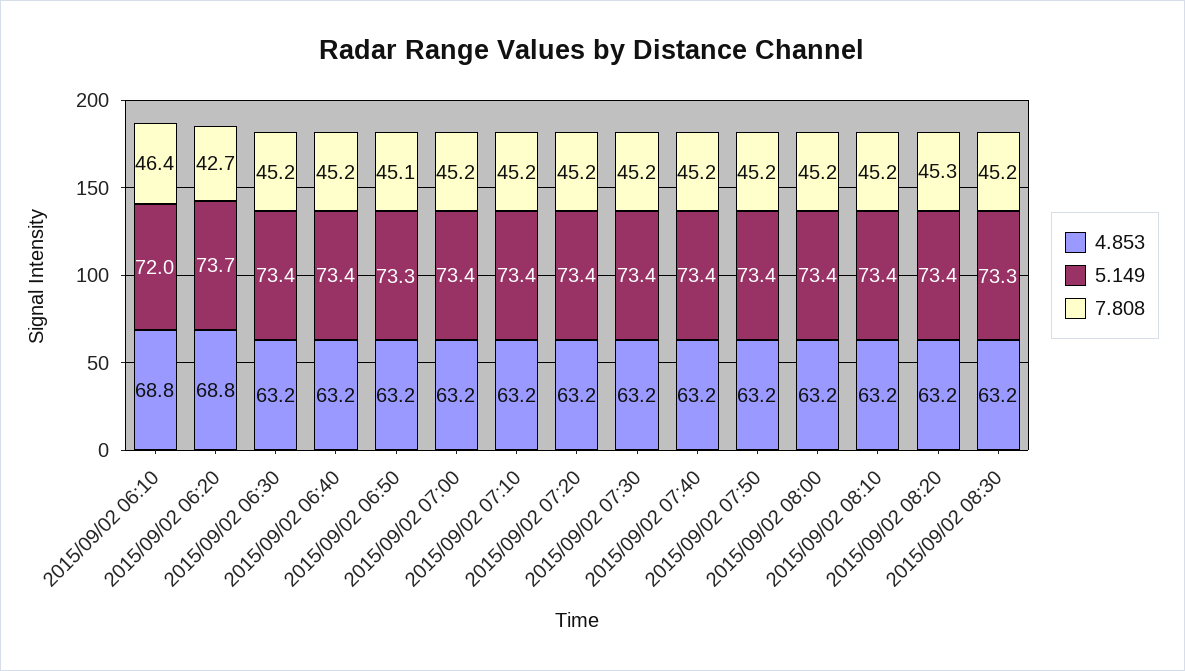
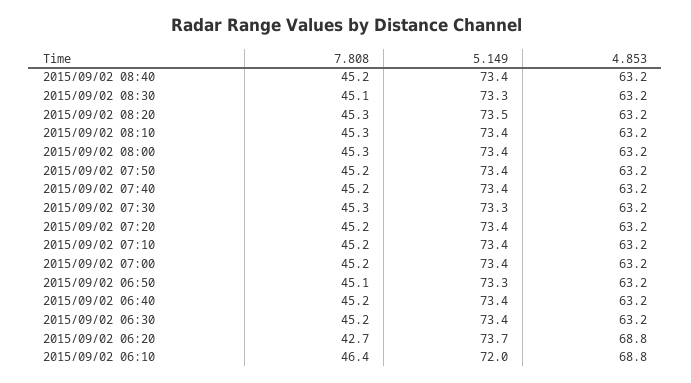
5.149, 2015/09/02 07:30: 73.4 -> 73.3
7.808, 2015/09/02 07:30: 45.2 -> 45.3
7.808, 2015/09/02 08:00: 45.2 -> 45.3
7.808, 2015/09/02 08:10: 45.2 -> 45.3
5.149, 2015/09/02 08:20: 73.4 -> 73.5
7.808, 2015/09/02 08:30: 45.2 -> 45.1
7.808, 2015/09/02 08:40: none -> 45.2
5.149, 2015/09/02 08:40: none -> 73.4
4.853, 2015/09/02 08:40: none -> 63.2

